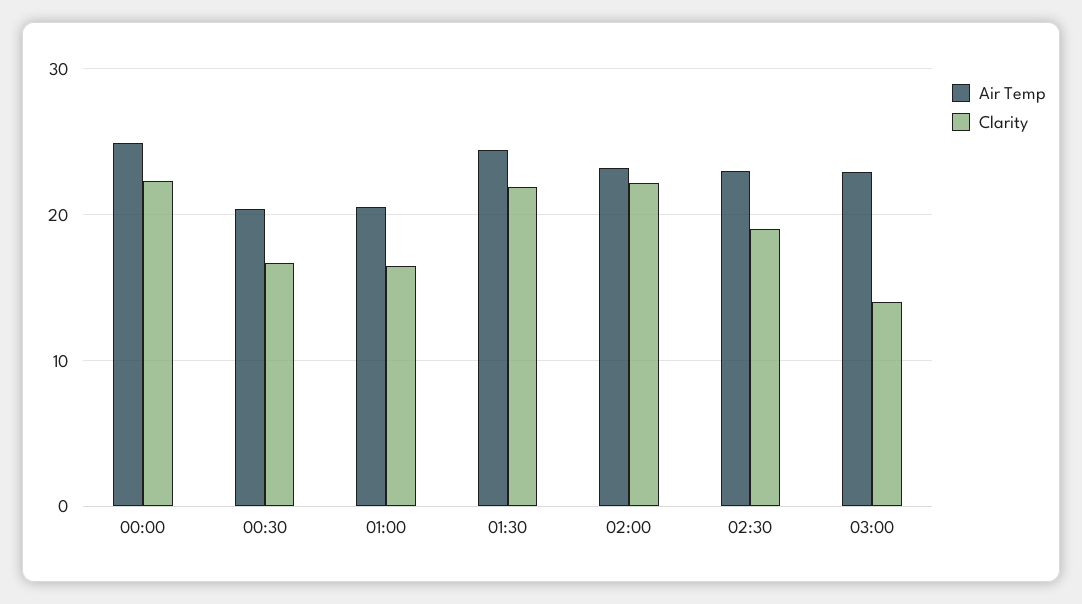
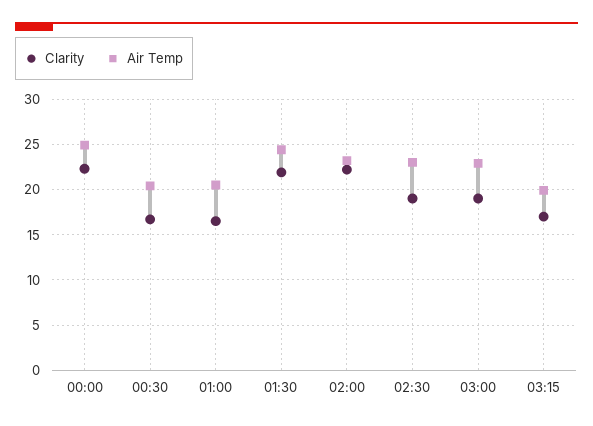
Clarity, 03:00: 14 -> 19
Clarity, 03:15: none -> 17
Air Temp, 03:15: none -> 20

